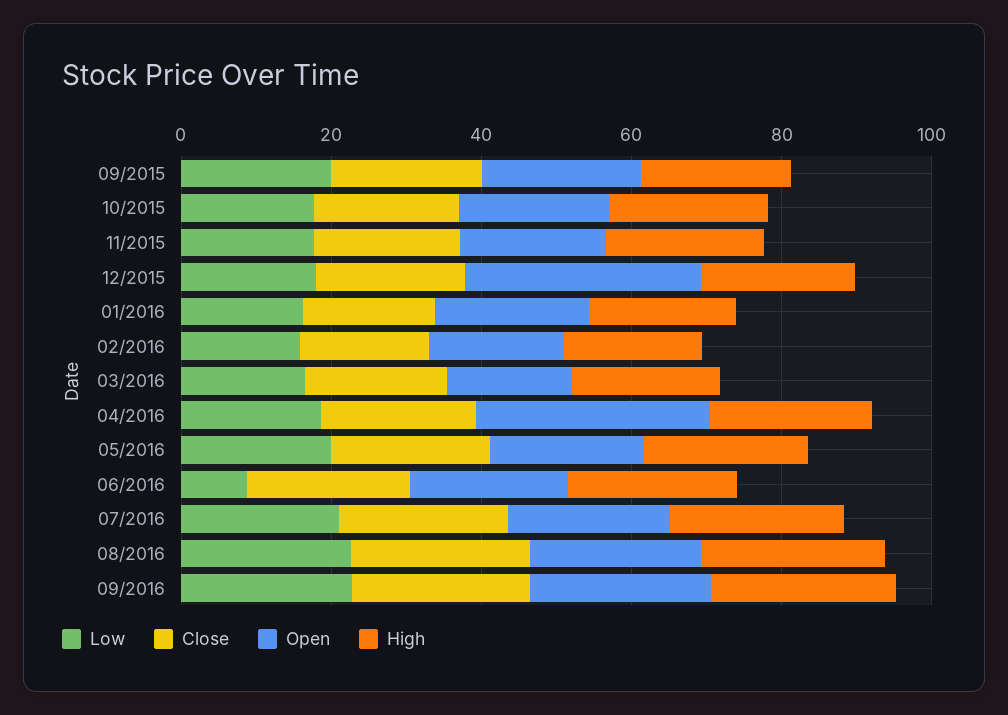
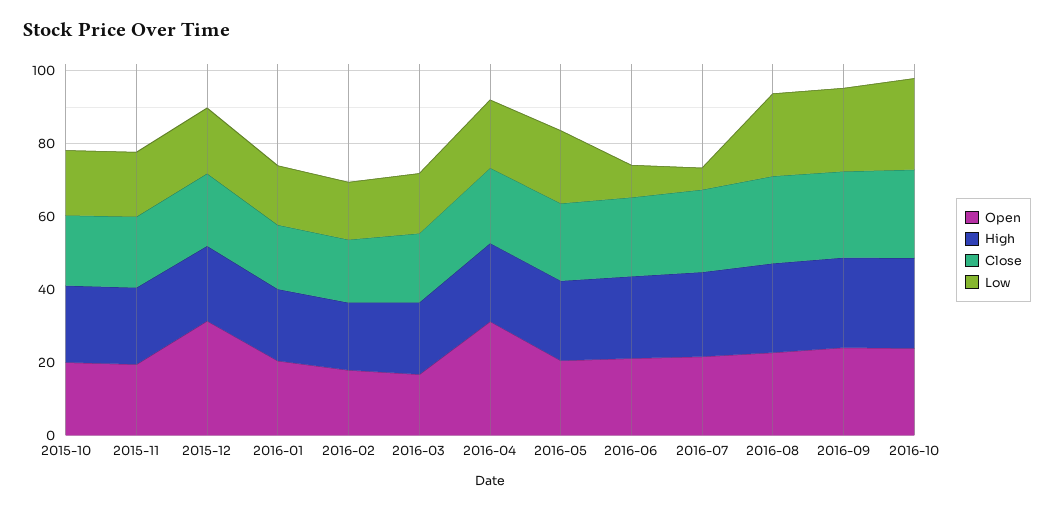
Low, 09/2015: 20 -> none
Close, 09/2015: 20 -> none
Open, 09/2015: 20 -> none
High, 09/2015: 20 -> none
Low, 07/2016: 20 -> 5
Open, 2016-10: none -> 25
High, 2016-10: none -> 25
Close, 2016-10: none -> 25
Low, 2016-10: none -> 25

